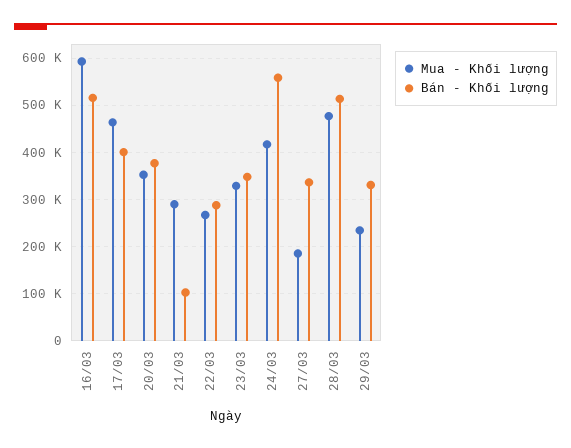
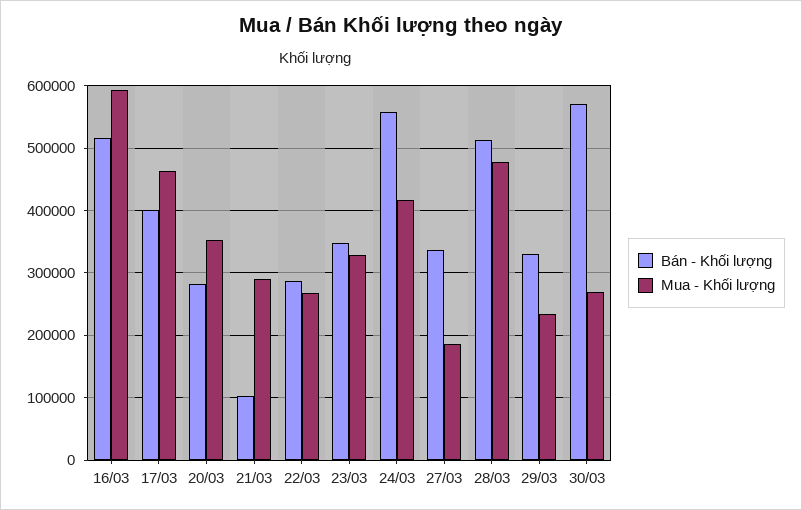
Bán - Khối lượng, 20/03: 380000 -> 280000
Bán - Khối lượng, 30/03: none -> 570000
Mua - Khối lượng, 30/03: none -> 270000

